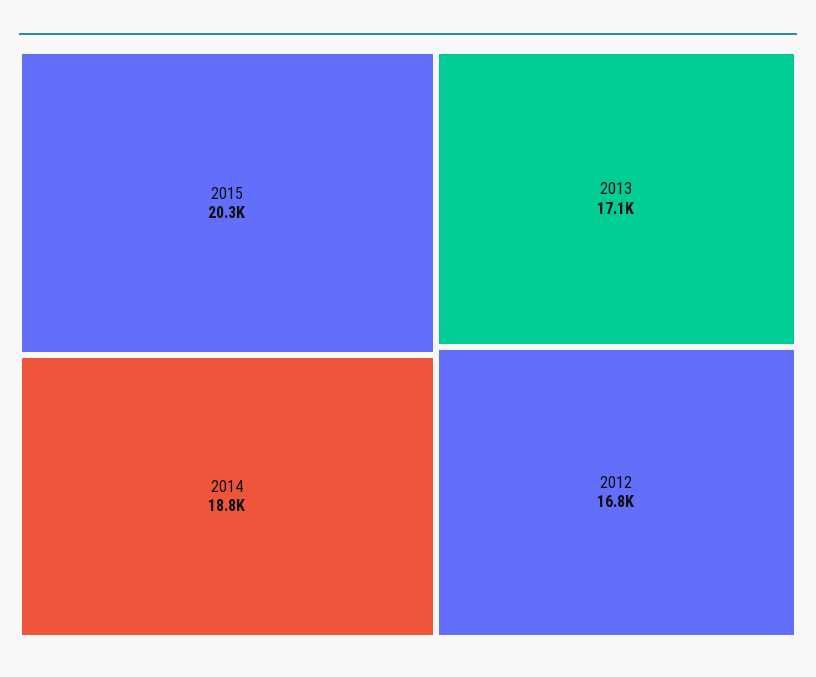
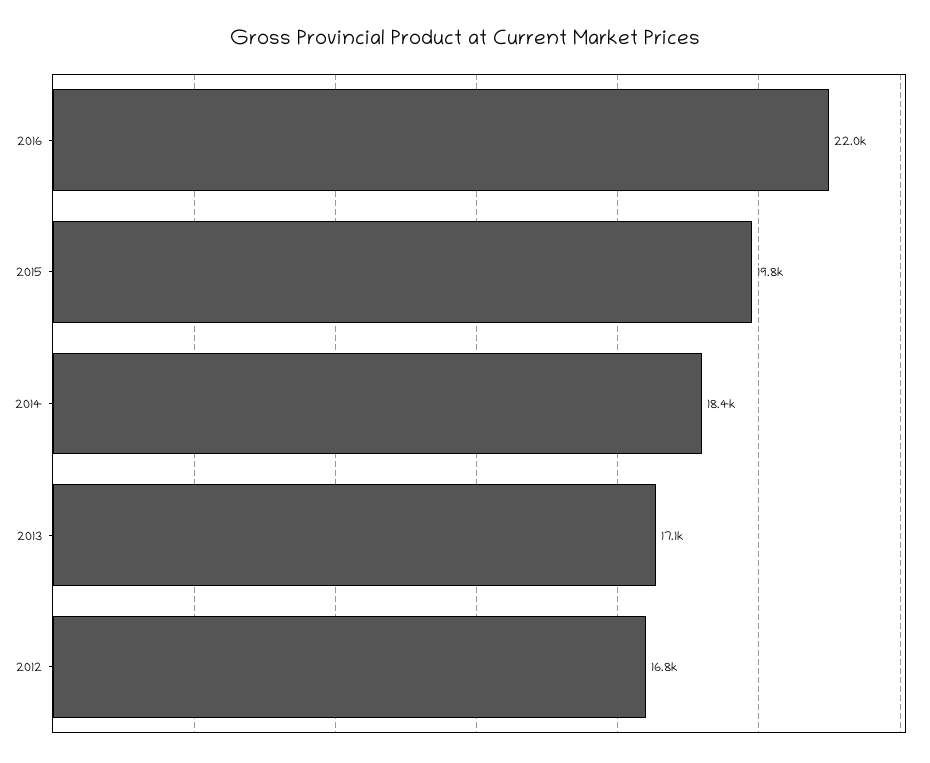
2015: 20300 -> 19800
2014: 18800 -> 18400
2016: none -> 22000

